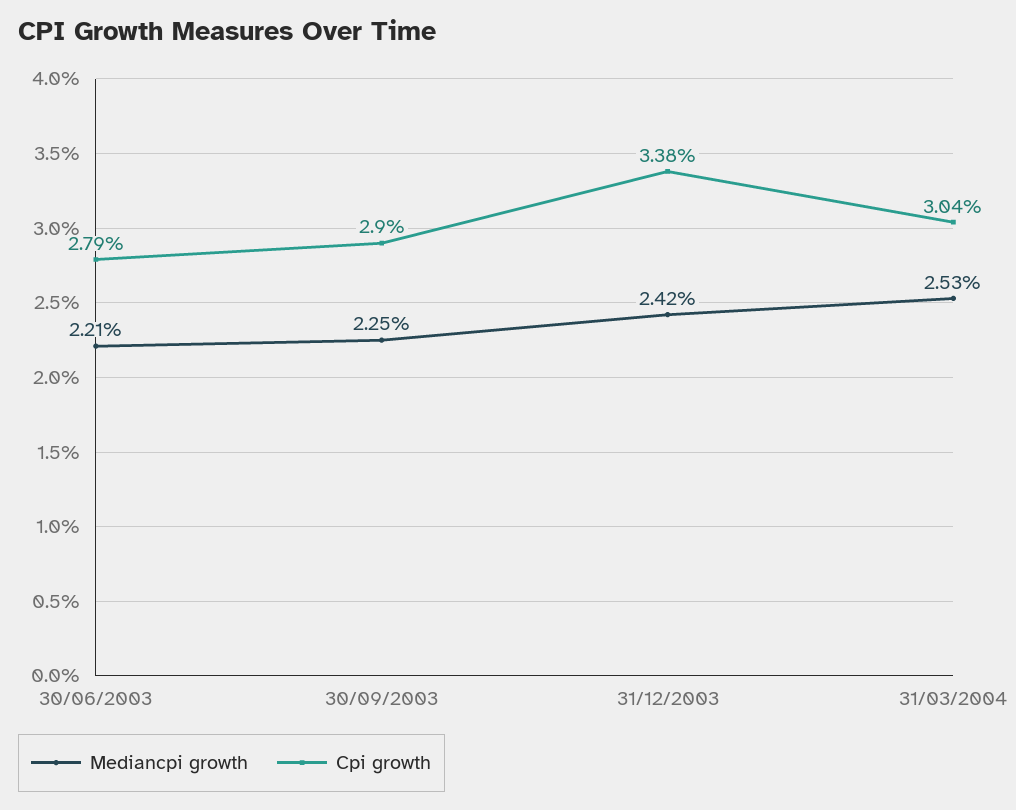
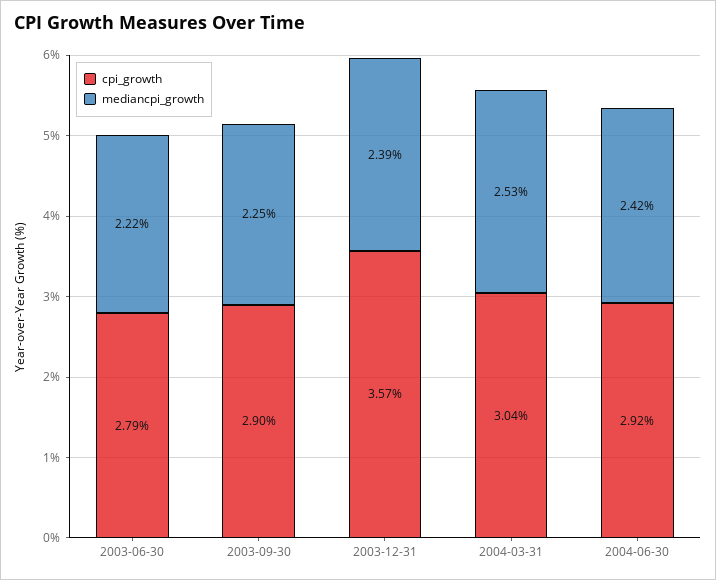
Mediancpi growth, 30/06/2003: 2.21 -> 2.22
Mediancpi growth, 31/12/2003: 2.42 -> 2.39
Cpi growth, 31/12/2003: 3.38 -> 3.57
Cpi growth, 2004-06-30: none -> 2.92
Mediancpi growth, 2004-06-30: none -> 2.42

